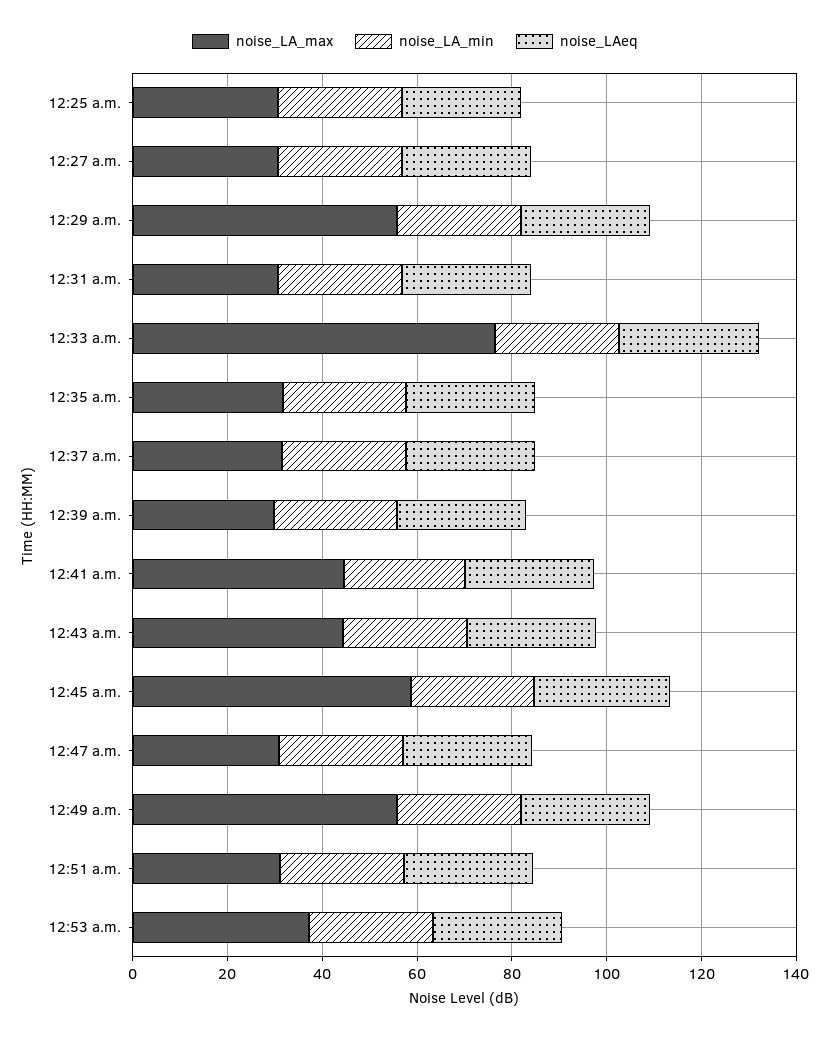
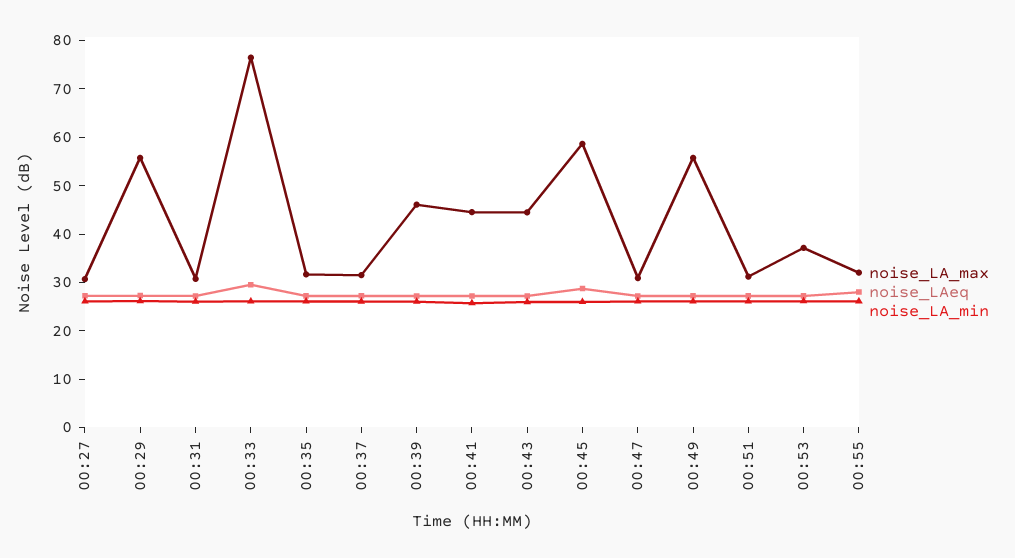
noise_LA_max, 12:25 a.m.: 30 -> none
noise_LA_min, 12:25 a.m.: 25 -> none
noise_LAeq, 12:25 a.m.: 25 -> none
noise_LA_max, 12:39 a.m.: 30 -> 46
noise_LA_max, 00:55: none -> 32
noise_LAeq, 00:55: none -> 28
noise_LA_min, 00:55: none -> 26

